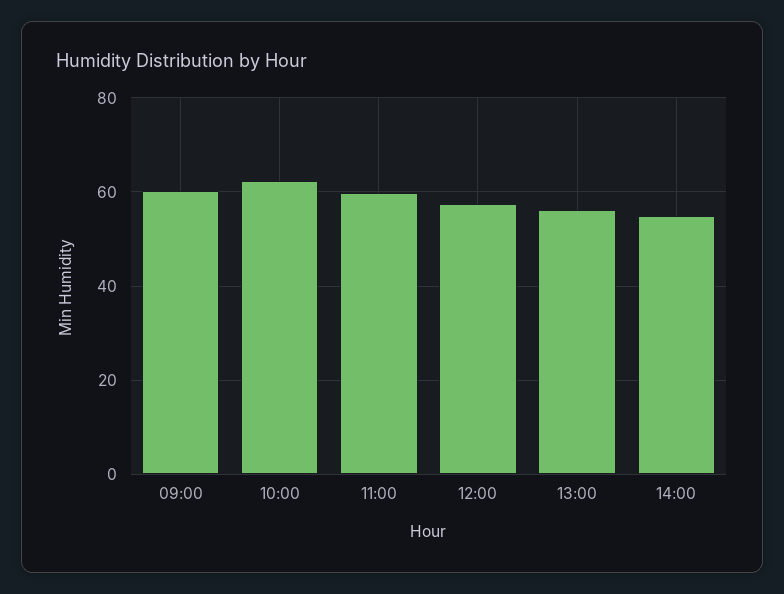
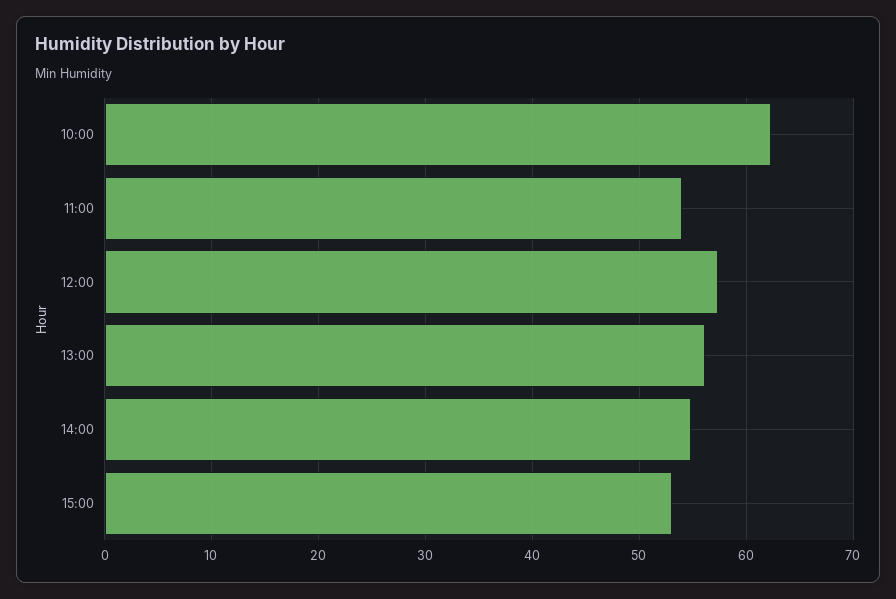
09:00: 60 -> none
11:00: 60 -> 54
15:00: none -> 53

